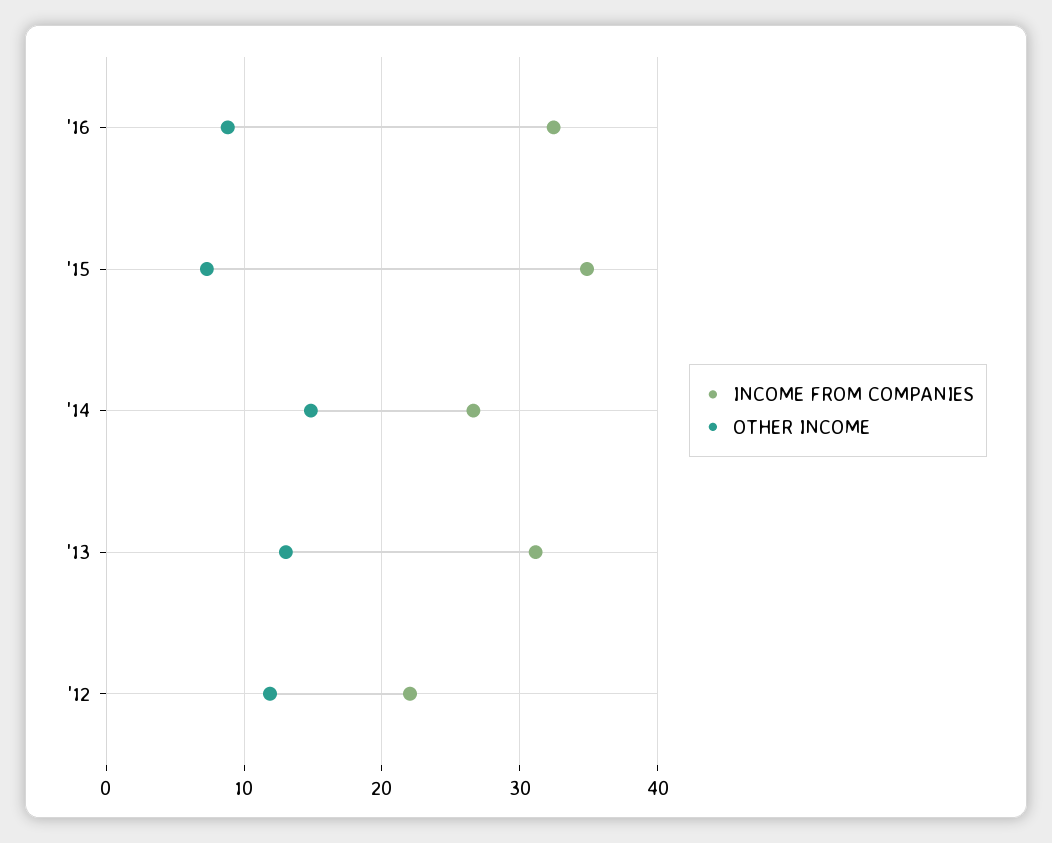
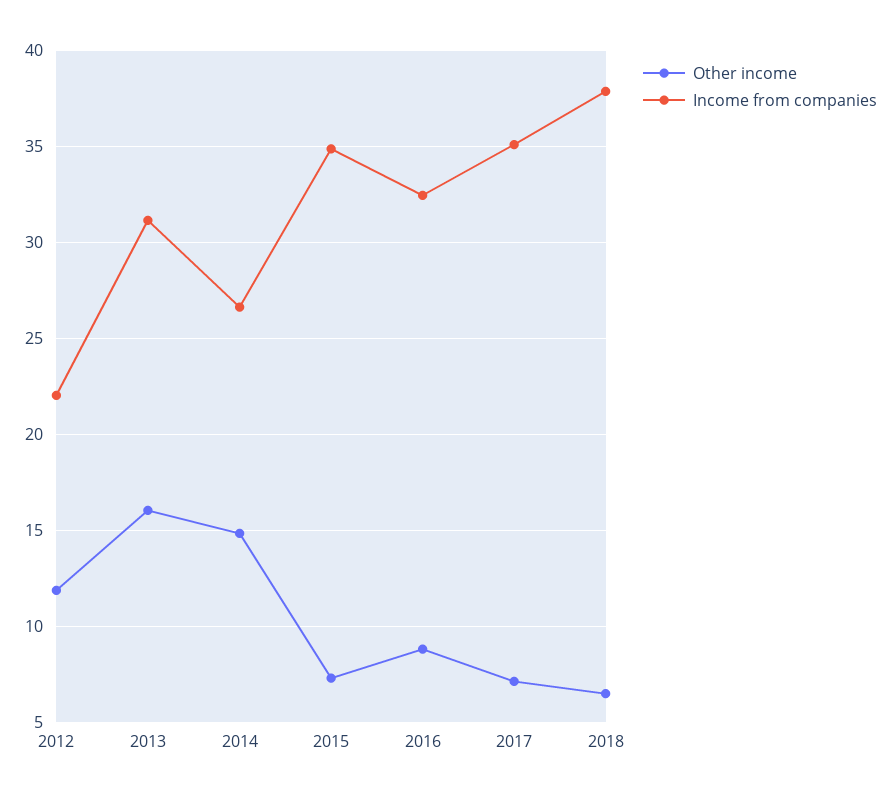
OTHER INCOME, '13: 13 -> 16
OTHER INCOME, 2017: none -> 7
INCOME FROM COMPANIES, 2017: none -> 35
OTHER INCOME, 2018: none -> 6.5
INCOME FROM COMPANIES, 2018: none -> 38

